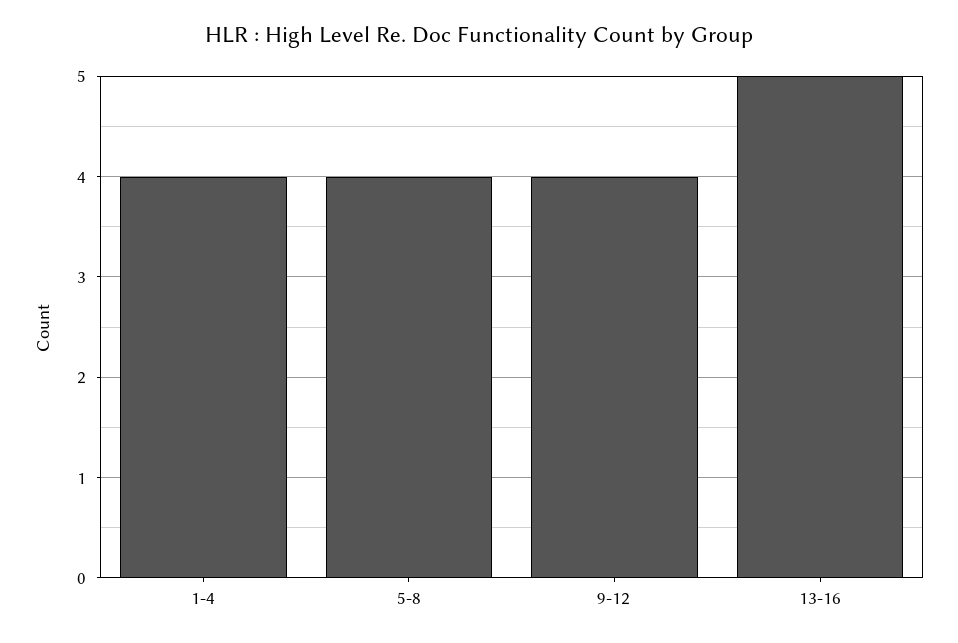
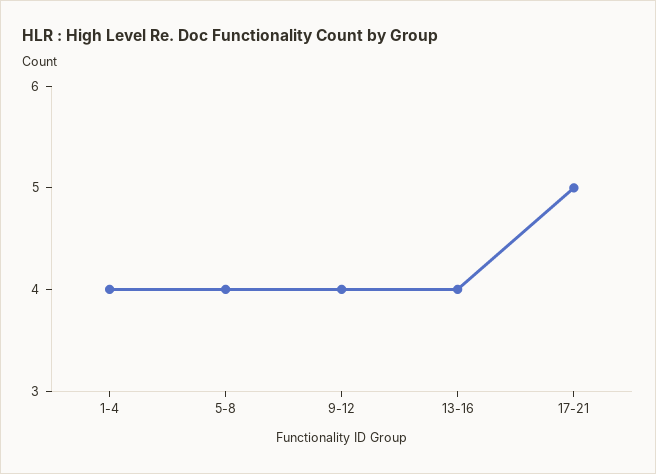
13-16: 5 -> 4
17-21: none -> 5

